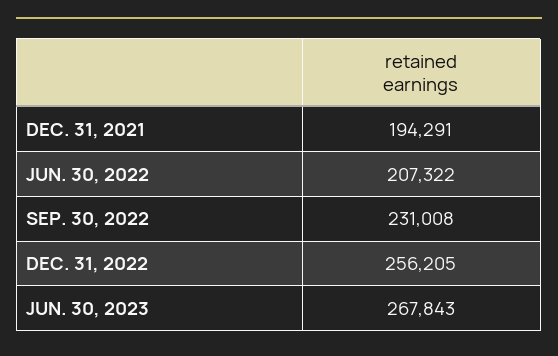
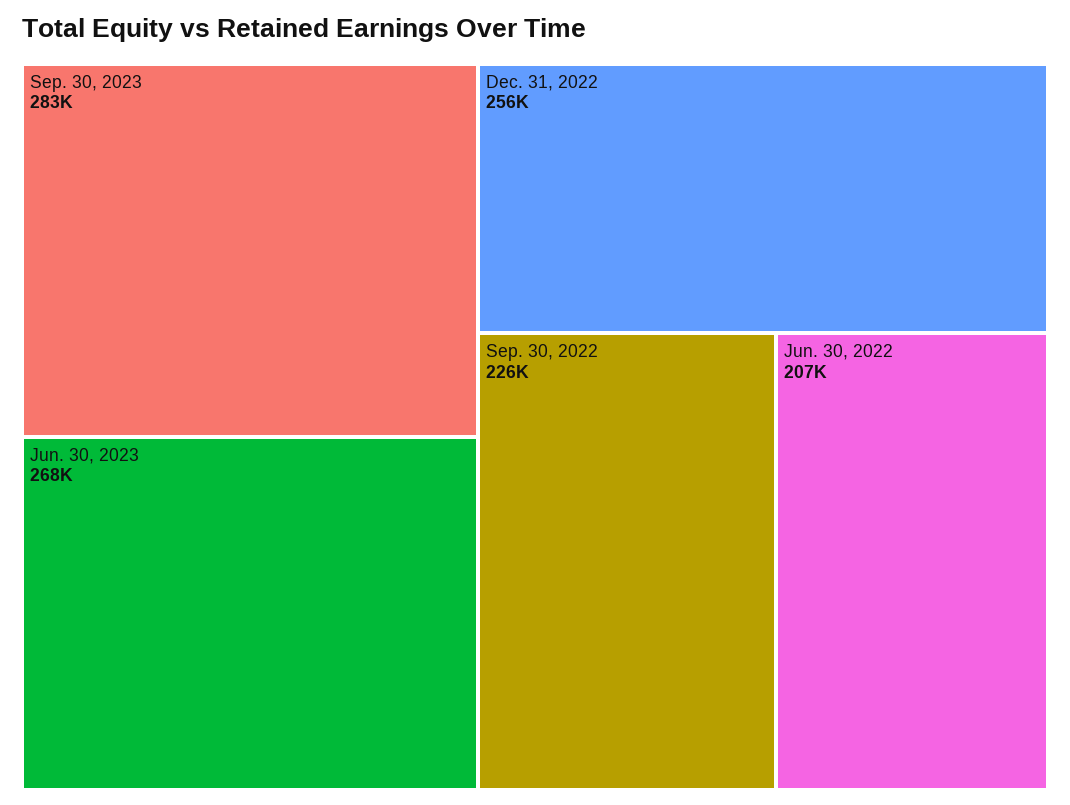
DEC. 31, 2021: 194291 -> none
SEP. 30, 2022: 231008 -> 226000
Sep. 30, 2023: none -> 283000

